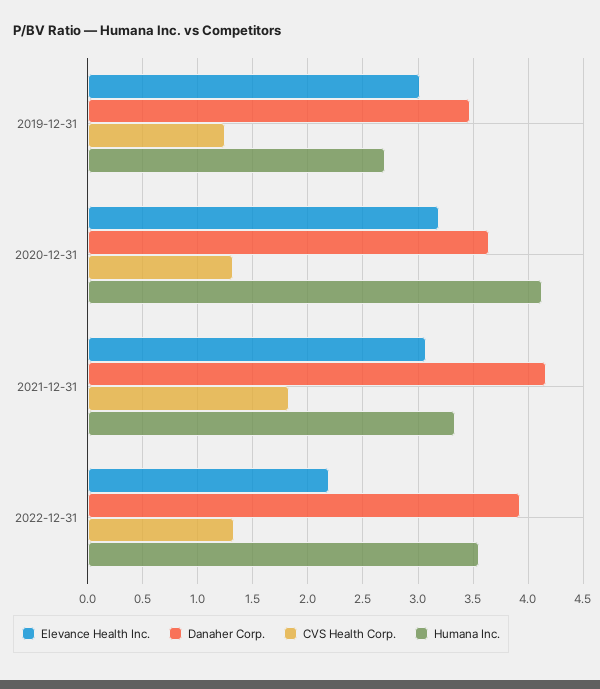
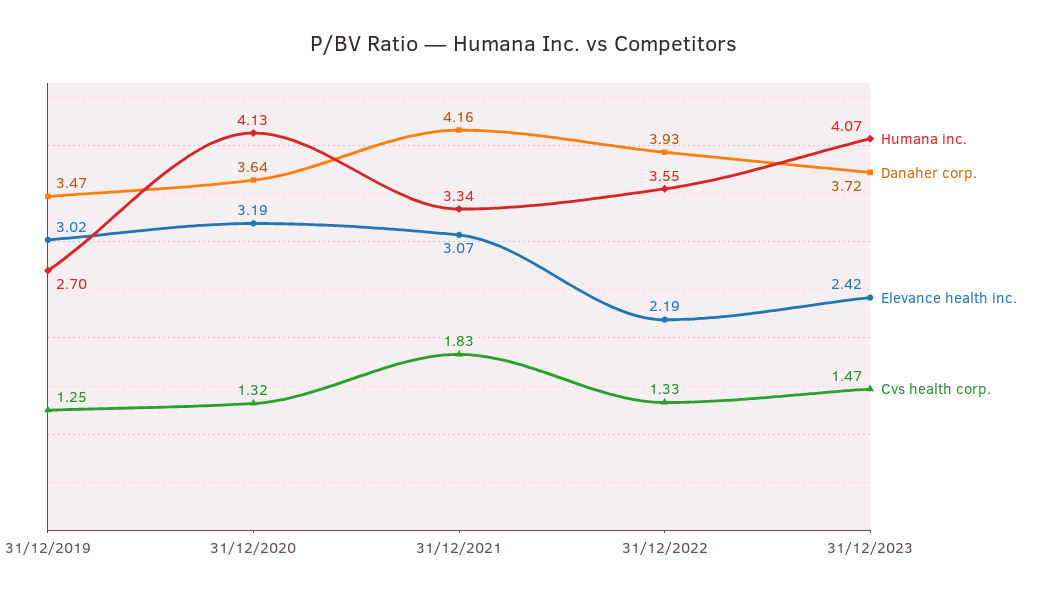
Humana Inc., 31/12/2023: none -> 4.07
Danaher Corp., 31/12/2023: none -> 3.72
Elevance Health Inc., 31/12/2023: none -> 2.42
CVS Health Corp., 31/12/2023: none -> 1.47

